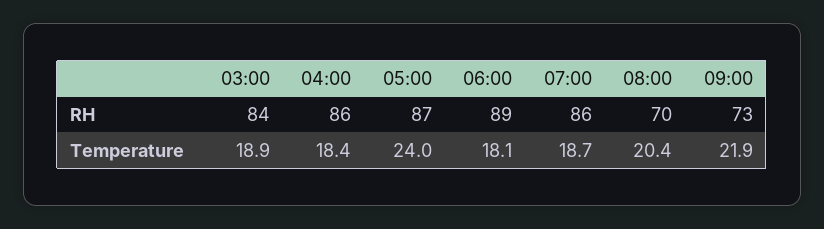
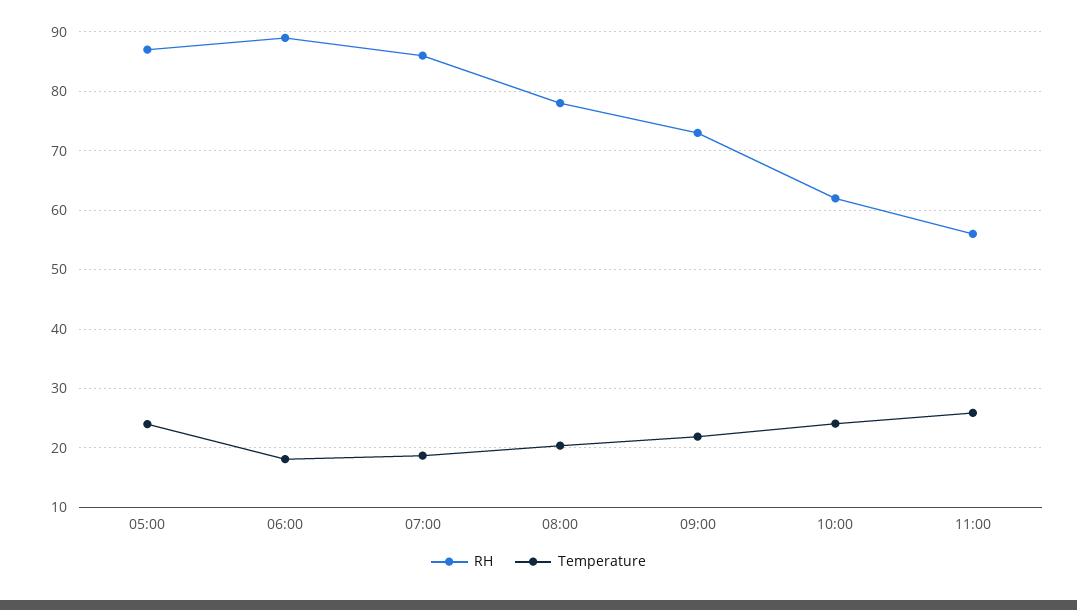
RH, 03:00: 84 -> none
RH, 04:00: 86 -> none
RH, 08:00: 70 -> 78
Temperature, 03:00: 18.9 -> none
Temperature, 04:00: 18.4 -> none
RH, 10:00: none -> 62
Temperature, 10:00: none -> 24
RH, 11:00: none -> 56
Temperature, 11:00: none -> 26

